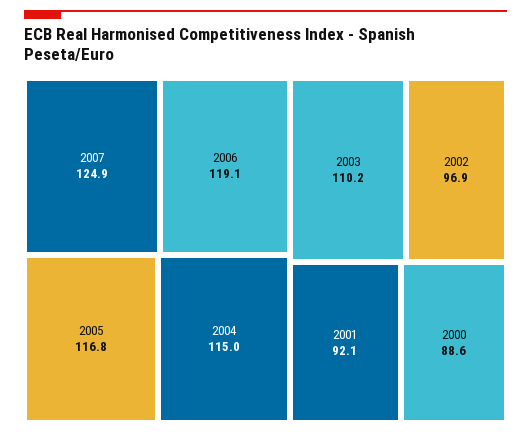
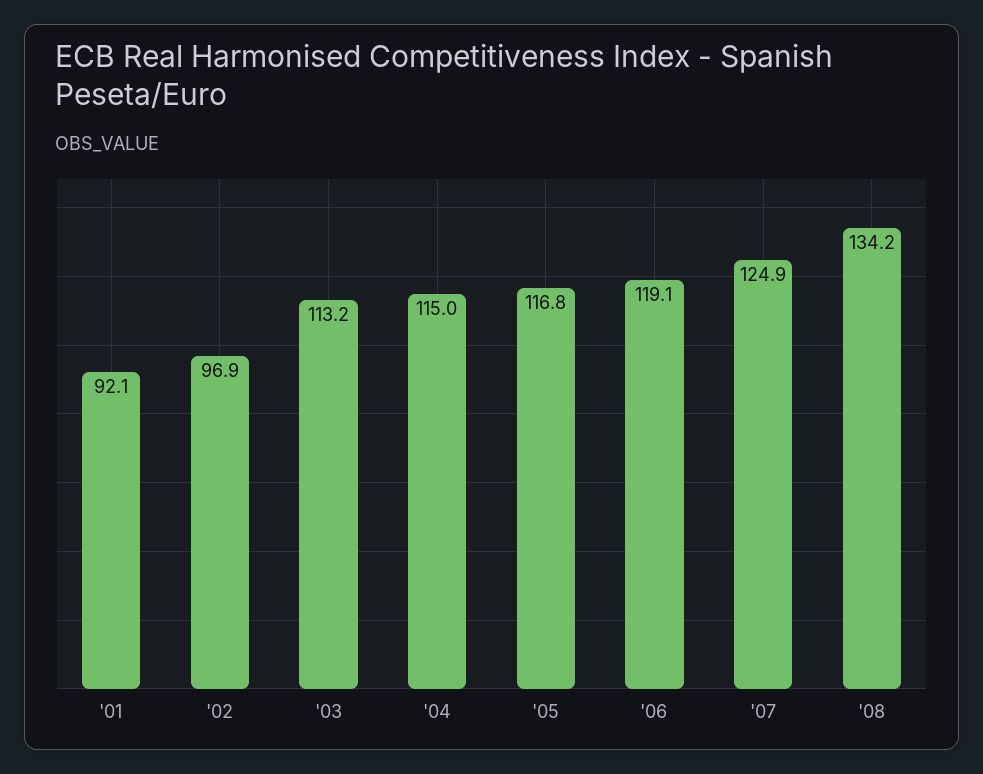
2003: 110.2 -> 113.2
2000: 88.6 -> none
'08: none -> 134.2

